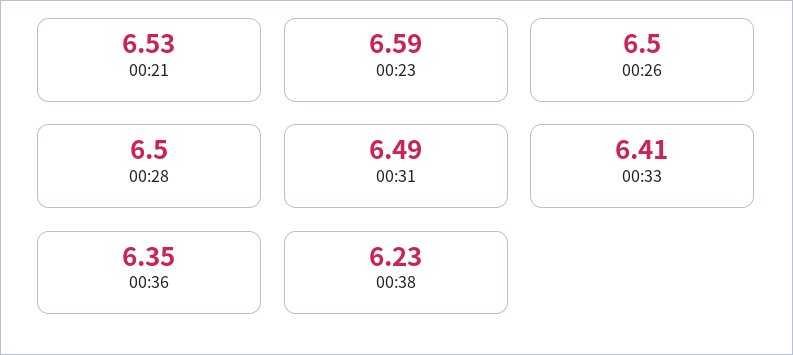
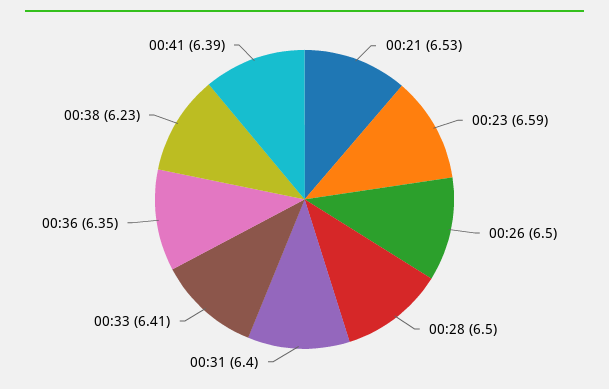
00:31: 6.49 -> 6.4
00:41: none -> 6.39

